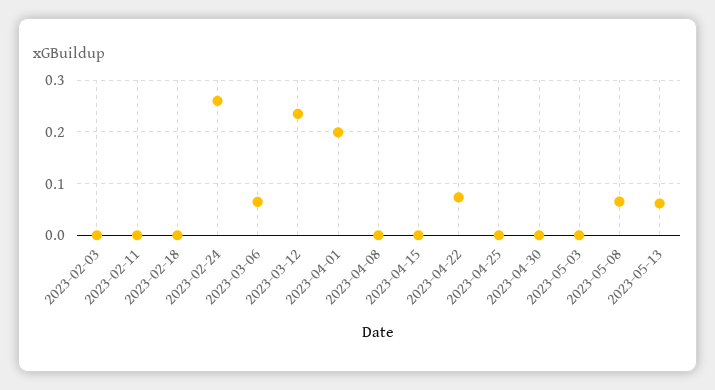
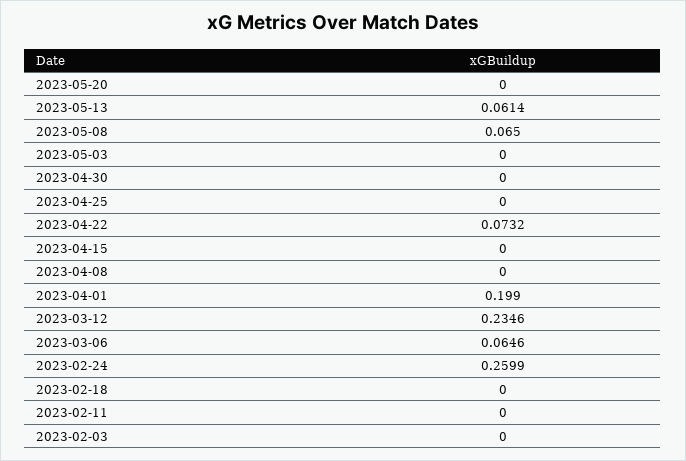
2023-05-20: none -> 0

